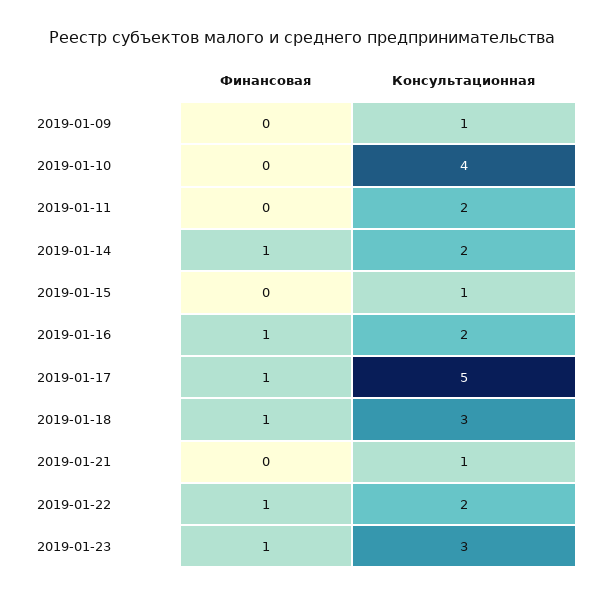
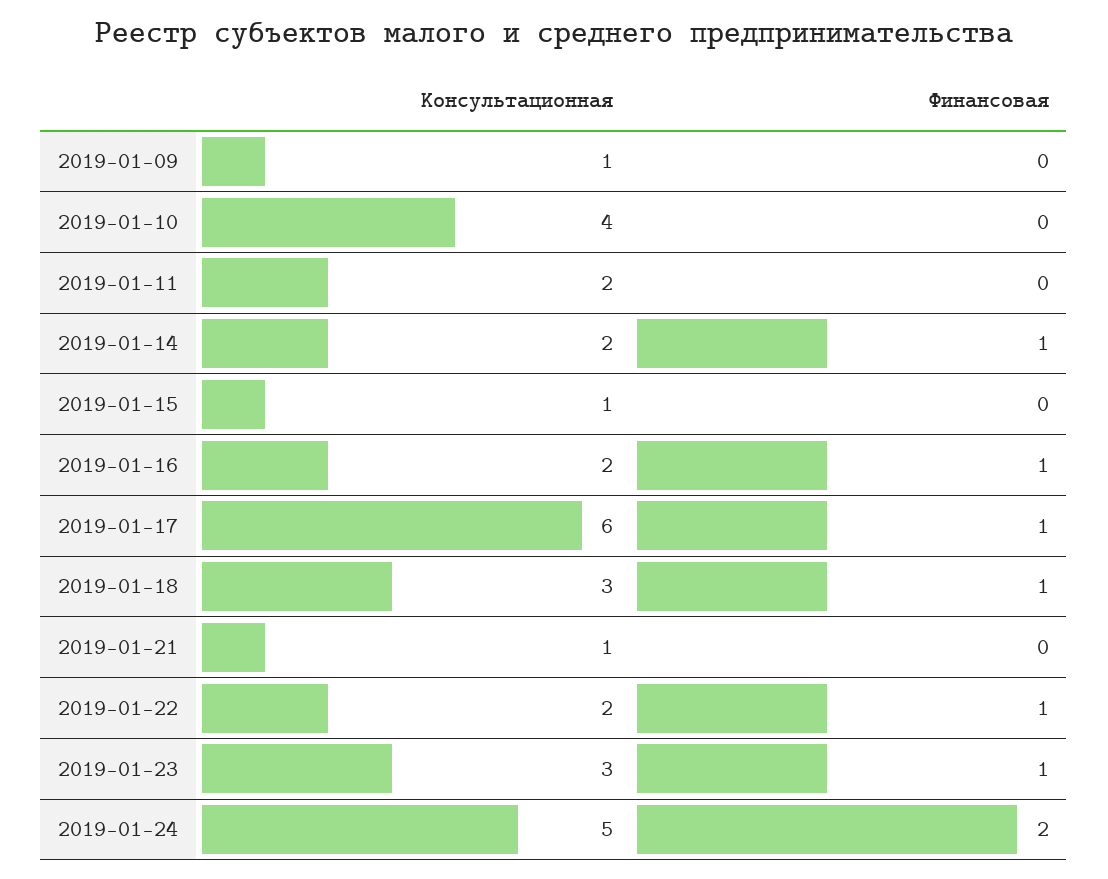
Консультационная, 2019-01-17: 5 -> 6
Консультационная, 2019-01-24: none -> 5
Финансовая, 2019-01-24: none -> 2

